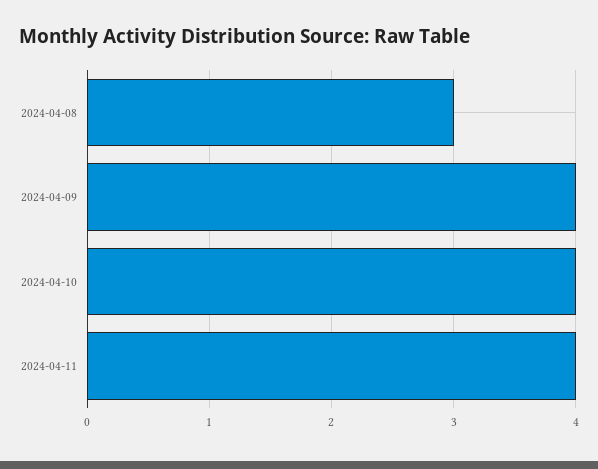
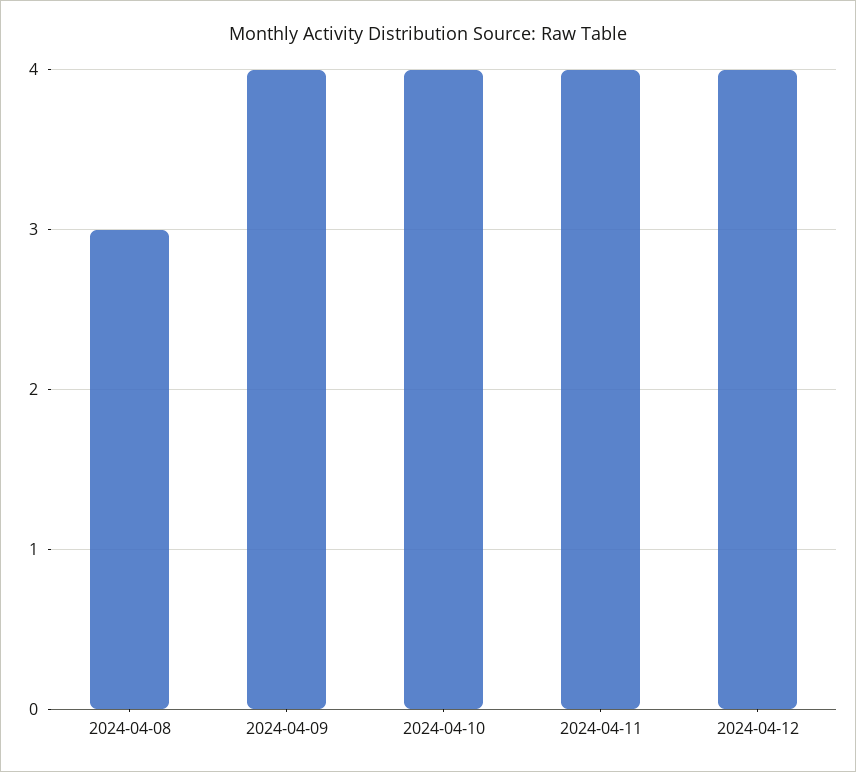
2024-04-12: none -> 4

